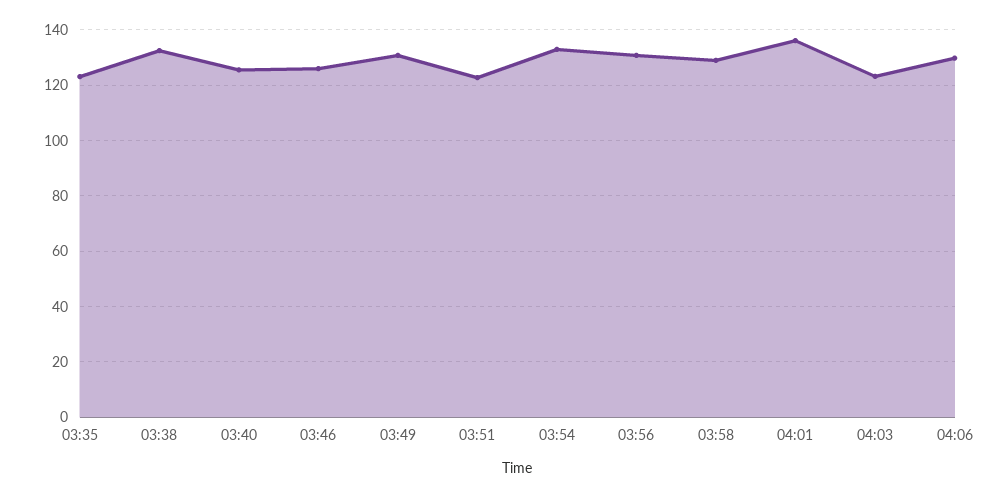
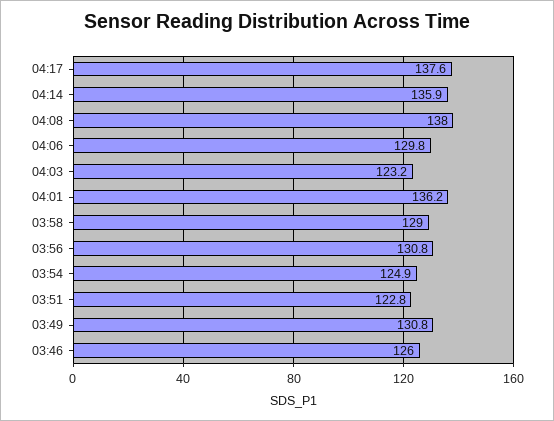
03:35: 122.5 -> none
03:38: 132.5 -> none
03:40: 125 -> none
03:54: 132.5 -> 124.9
04:17: none -> 137.6
04:14: none -> 135.9
04:08: none -> 138

